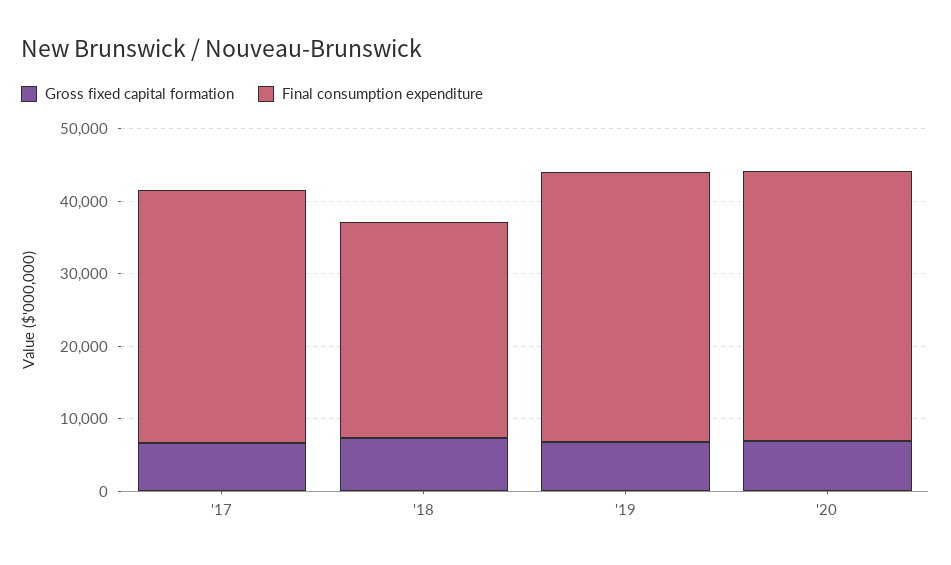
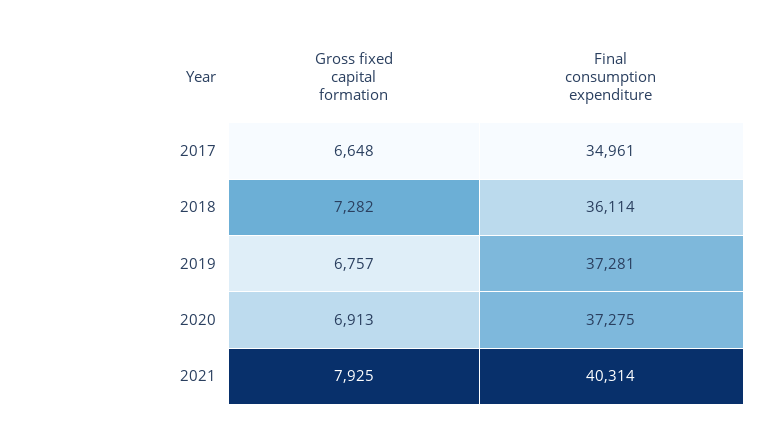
Final consumption expenditure, '18: 30000 -> 36114
Gross fixed capital formation, 2021: none -> 7925
Final consumption expenditure, 2021: none -> 40314

